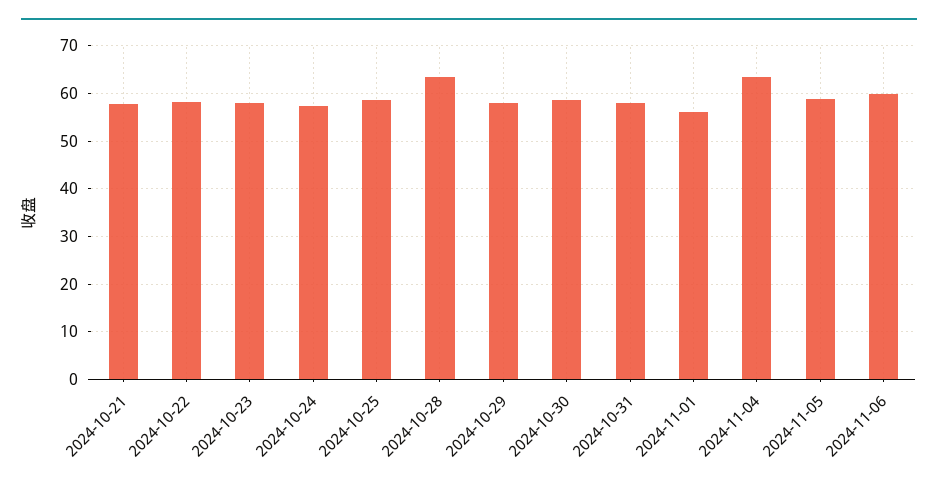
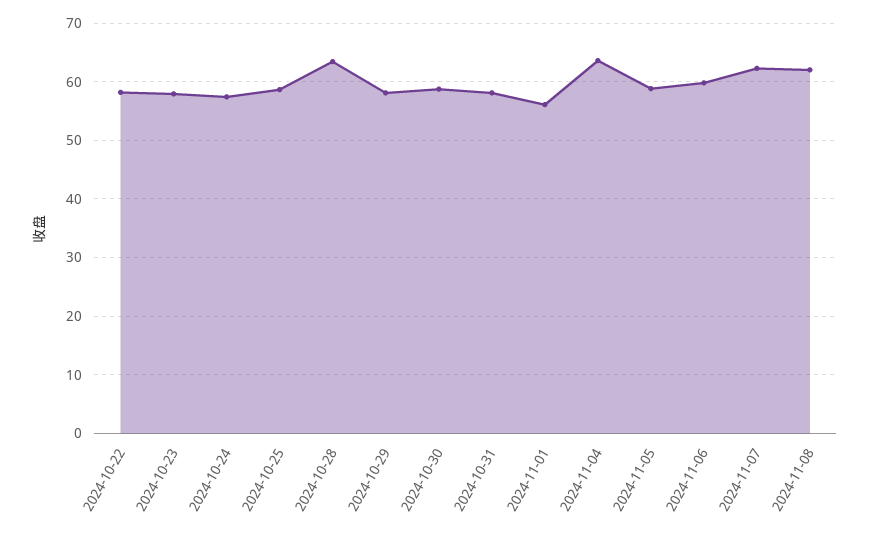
2024-10-21: 58 -> none
2024-11-07: none -> 62
2024-11-08: none -> 62

